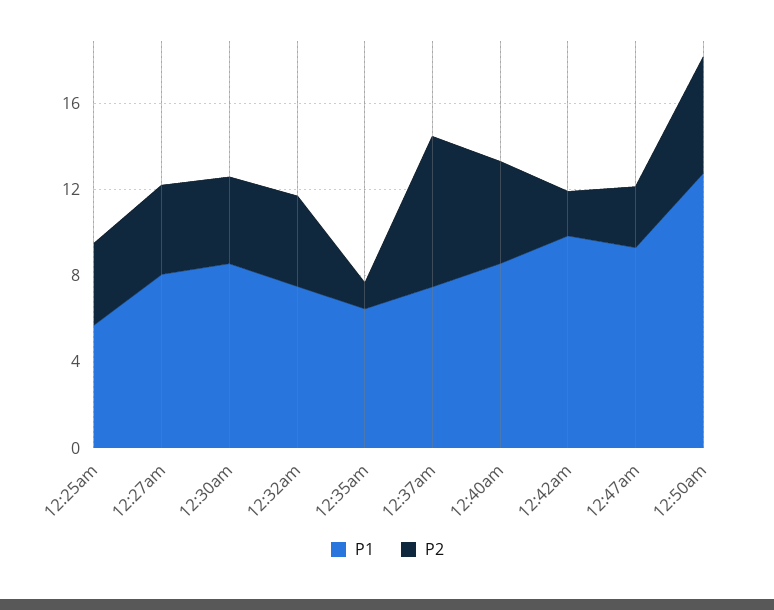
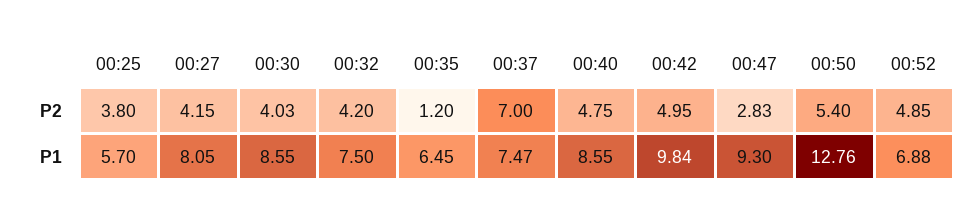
P2, 12:42am: 2 -> 4.95
P2, 00:52: none -> 4.85
P1, 00:52: none -> 6.88

